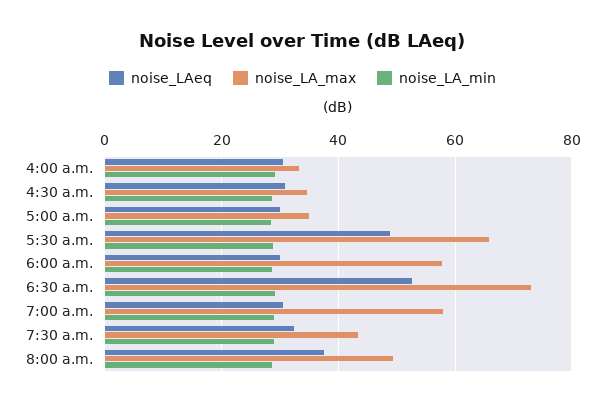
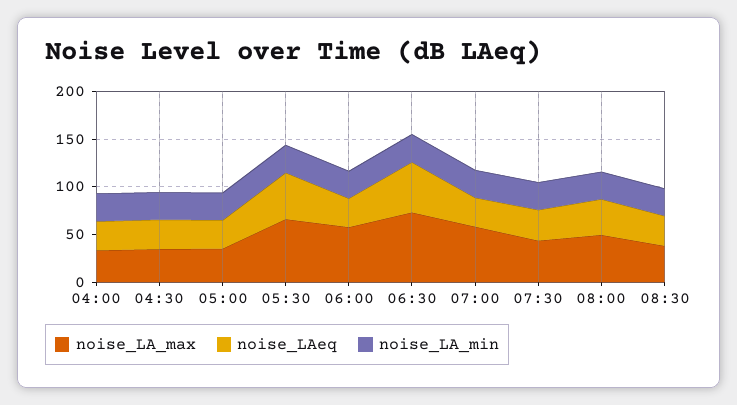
noise_LA_max, 08:30: none -> 40
noise_LAeq, 08:30: none -> 30
noise_LA_min, 08:30: none -> 30

